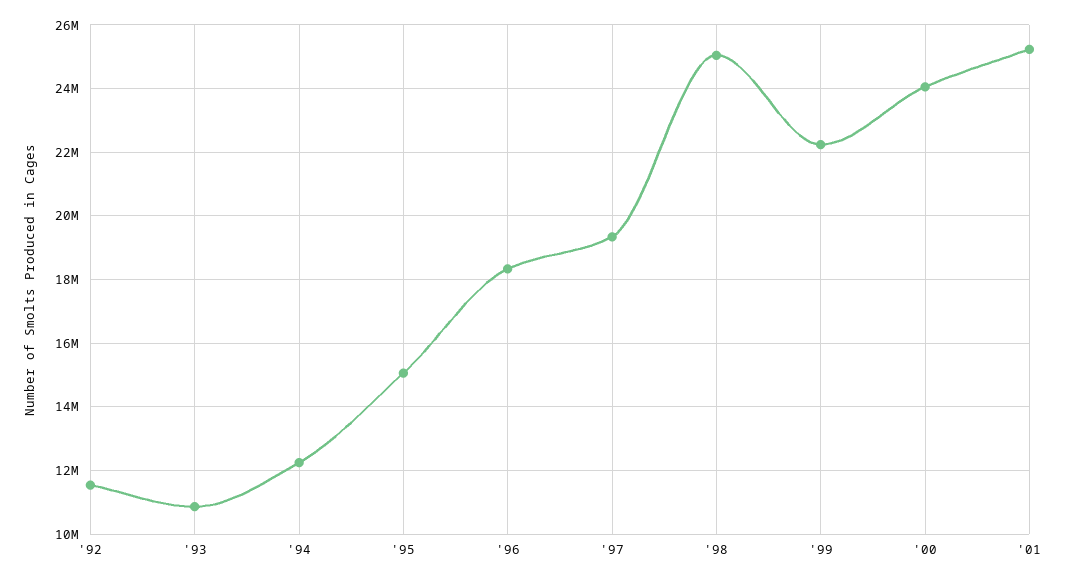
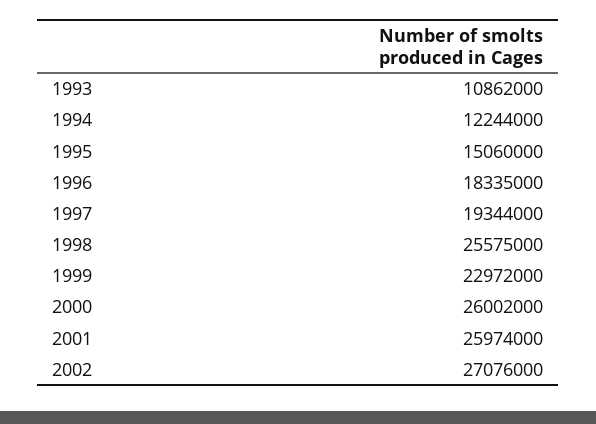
'92: 11600000 -> none
'98: 25000000 -> 25575000
'99: 22200000 -> 22972000
'00: 24000000 -> 26002000
'01: 25200000 -> 25974000
2002: none -> 27076000

